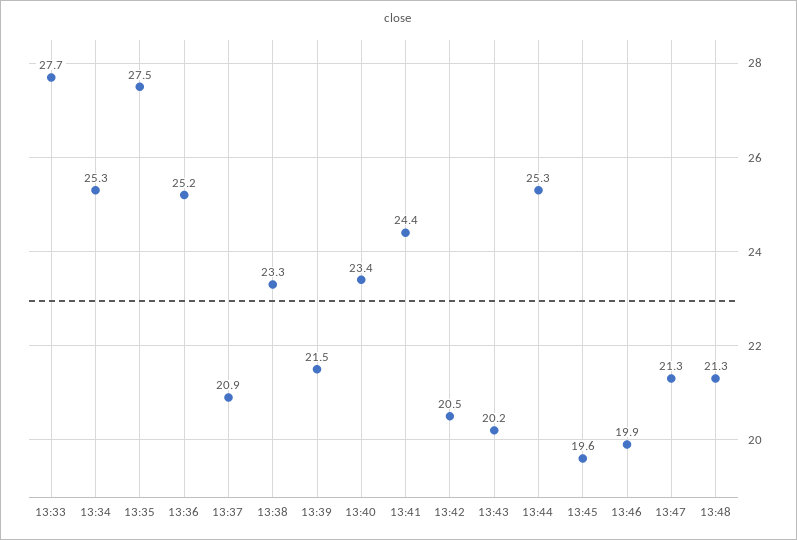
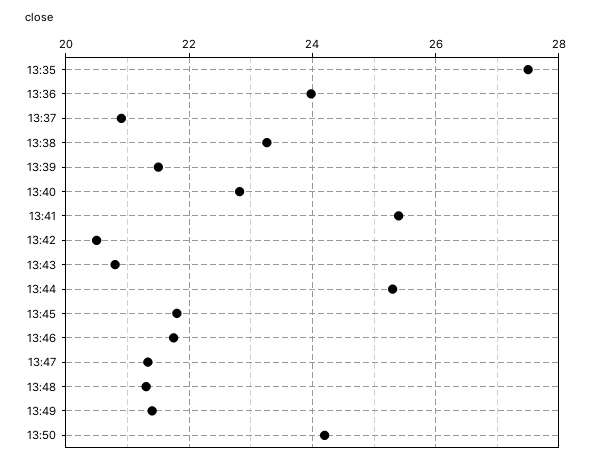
13:33: 27.7 -> none
13:34: 25.3 -> none
13:36: 25.2 -> 24
13:40: 23.4 -> 22.8
13:41: 24.4 -> 25.4
13:43: 20.2 -> 20.8
13:45: 19.6 -> 21.8
13:46: 19.9 -> 21.8
13:49: none -> 21.4
13:50: none -> 24.2

